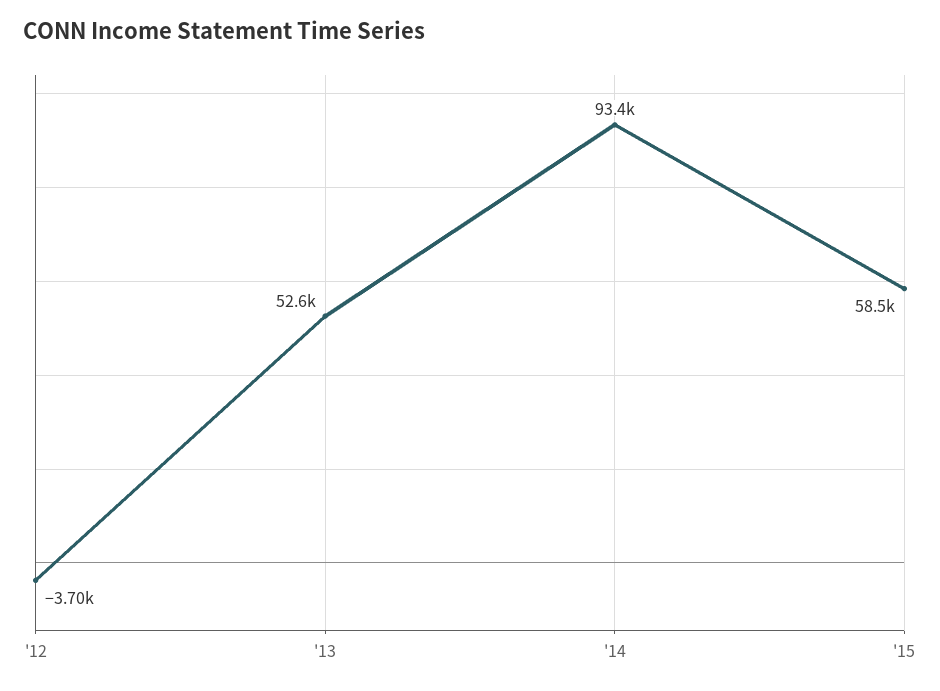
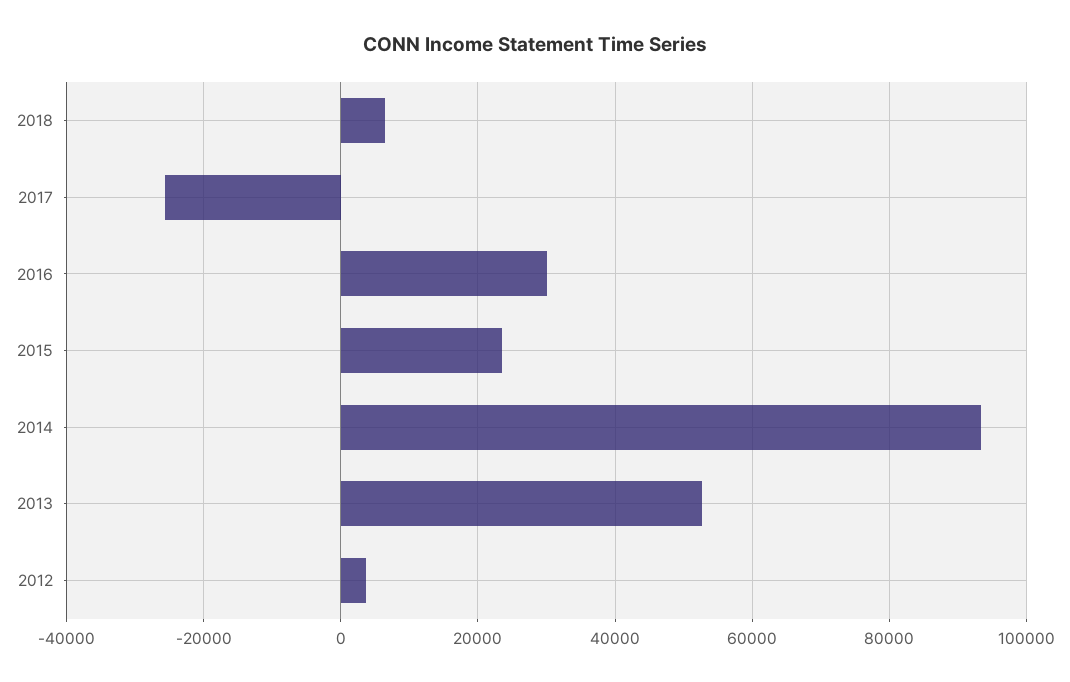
'12: -3700 -> 4000
'15: 58500 -> 24000
2018: none -> 6000
2017: none -> -26000
2016: none -> 30000

